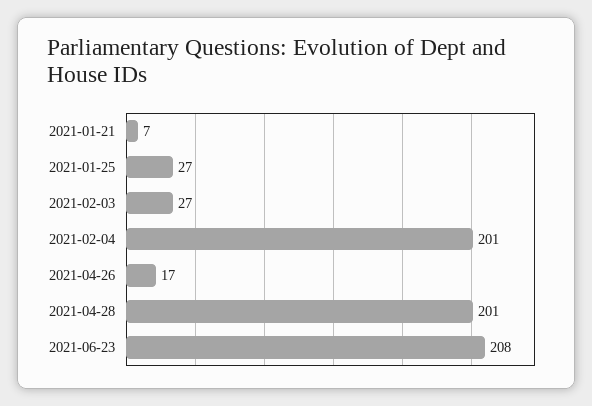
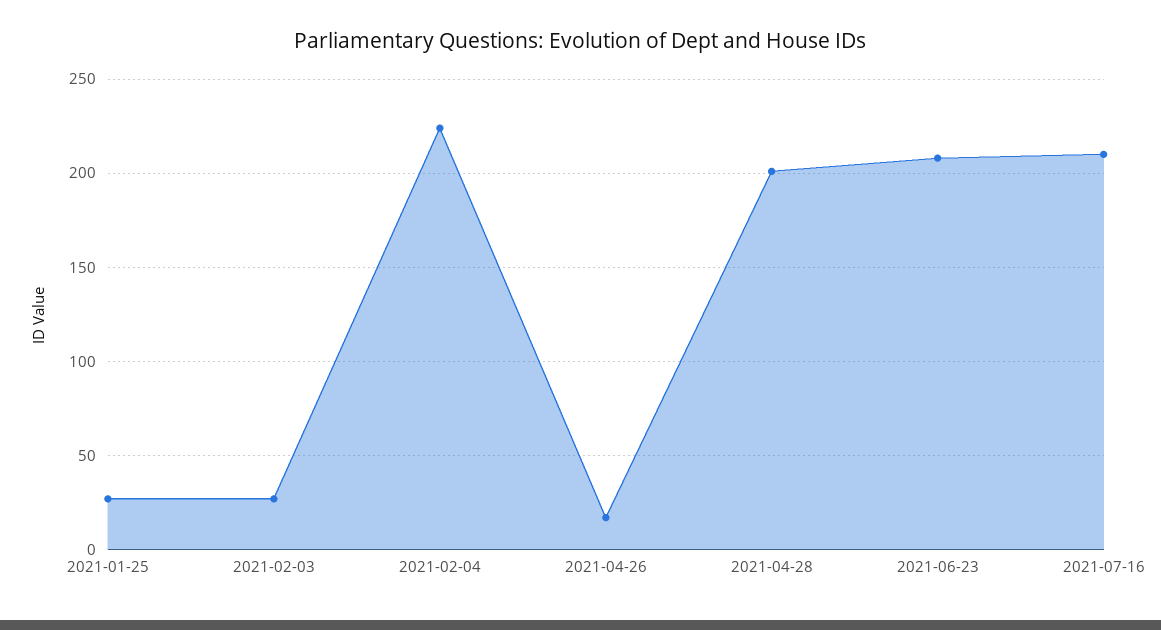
2021-01-21: 7 -> none
2021-02-04: 201 -> 225
2021-07-16: none -> 210

